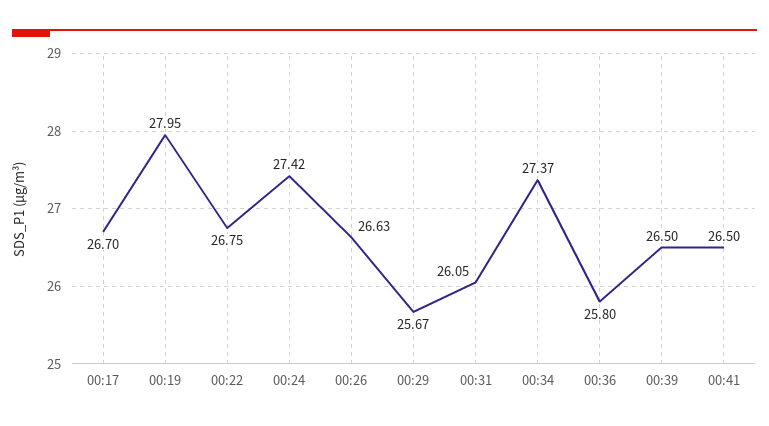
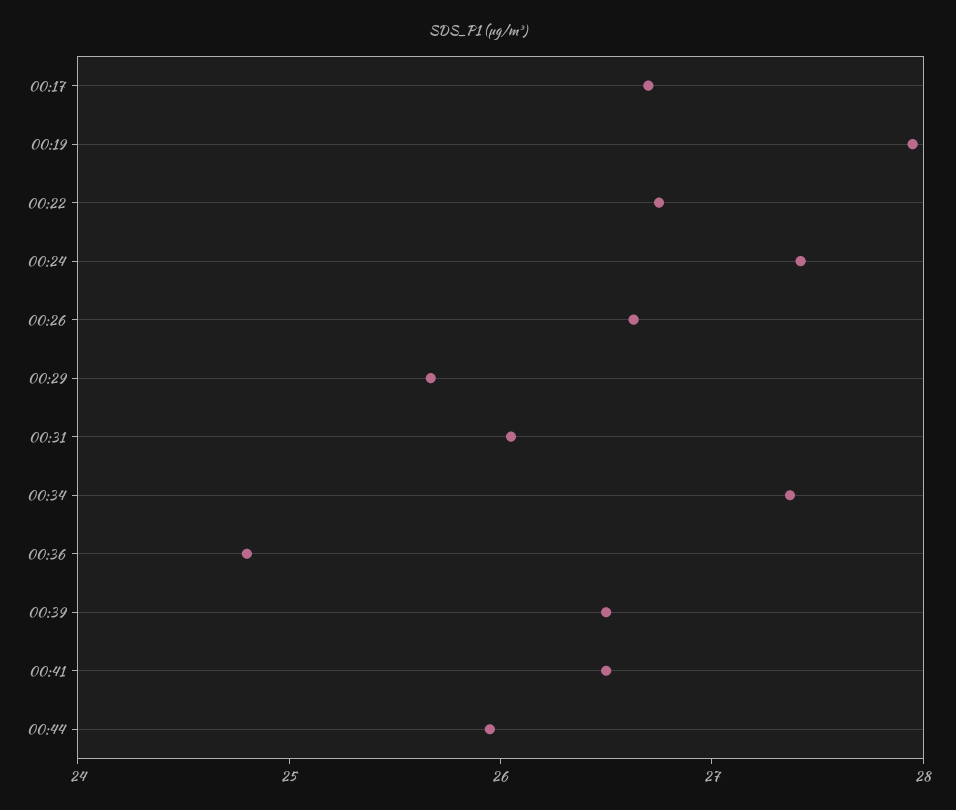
00:36: 25.8 -> 24.8
00:44: none -> 26

